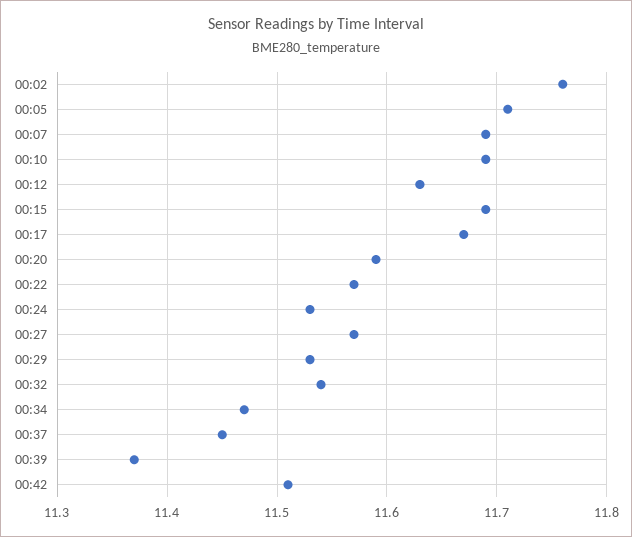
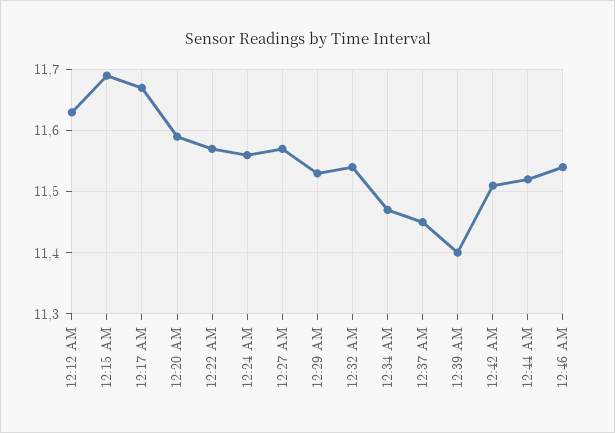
00:02: 11.76 -> none
00:05: 11.71 -> none
00:07: 11.69 -> none
00:10: 11.69 -> none
00:24: 11.53 -> 11.56
00:39: 11.37 -> 11.4
12:44 AM: none -> 11.52
12:46 AM: none -> 11.54

